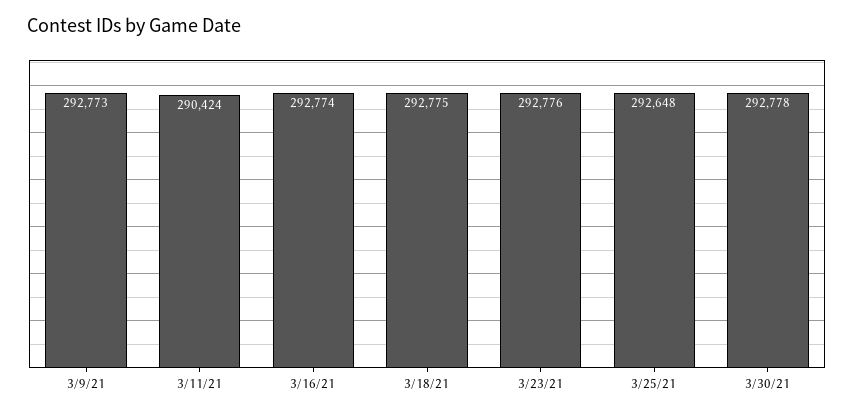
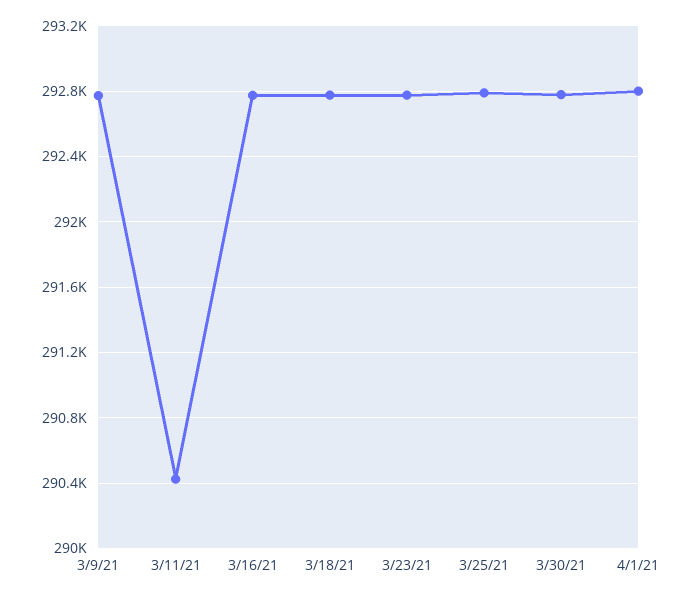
3/25/21: 292648 -> 292800
4/1/21: none -> 292800

